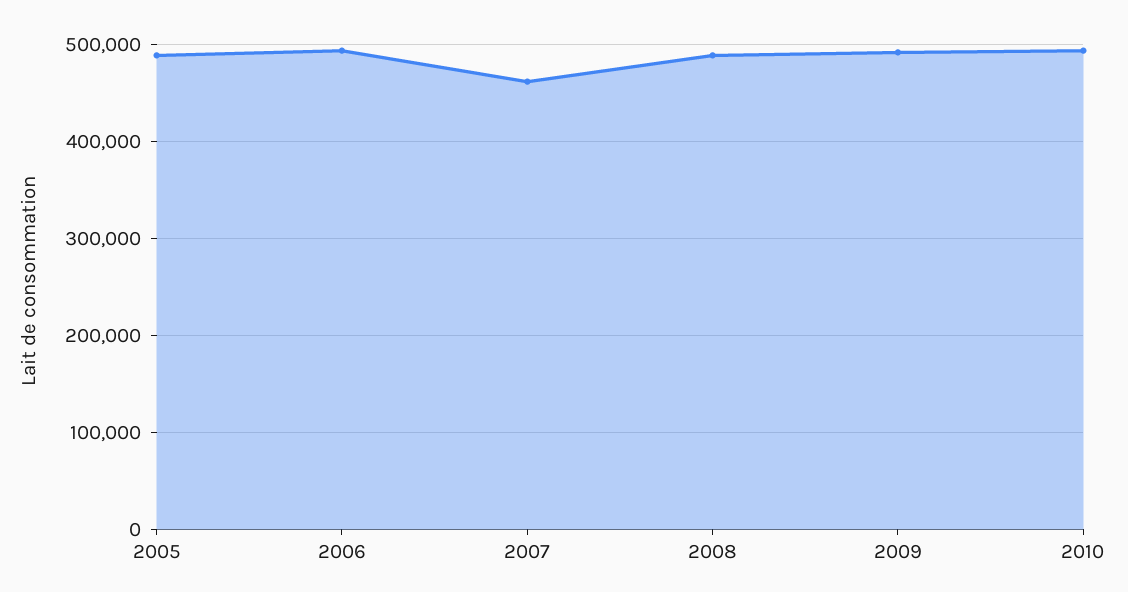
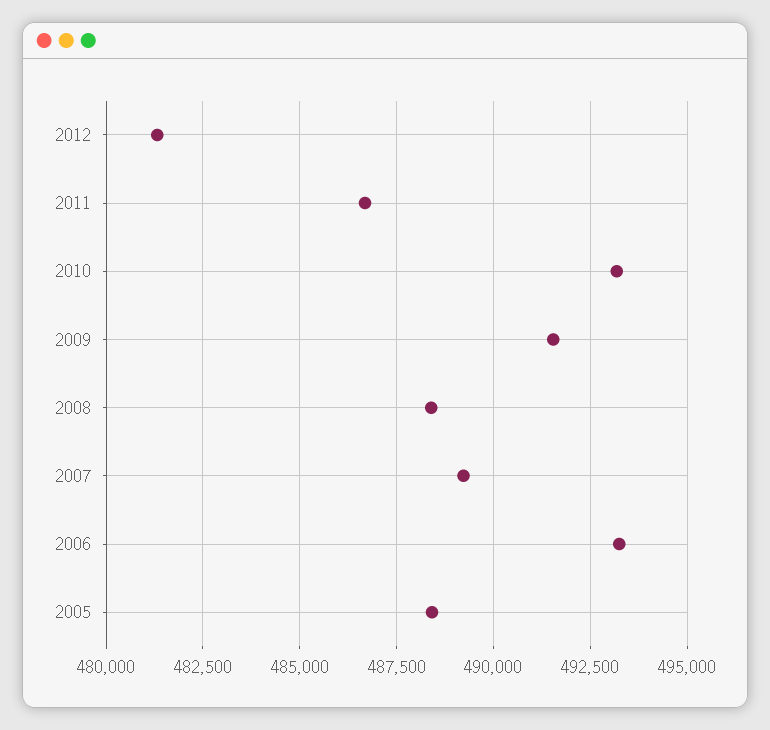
2007: 460000 -> 489250
2012: none -> 481250
2011: none -> 486750

